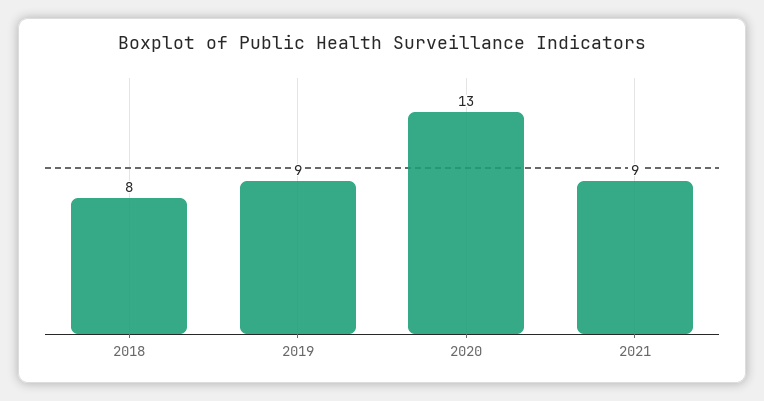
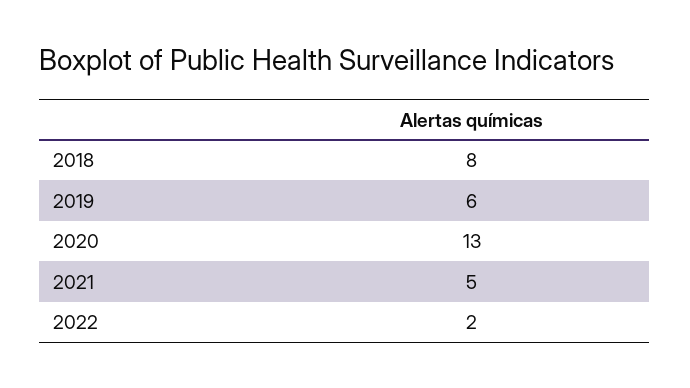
2019: 9 -> 6
2021: 9 -> 5
2022: none -> 2

